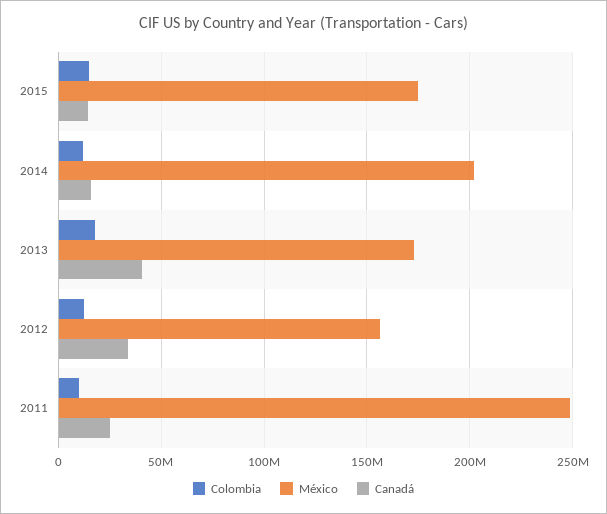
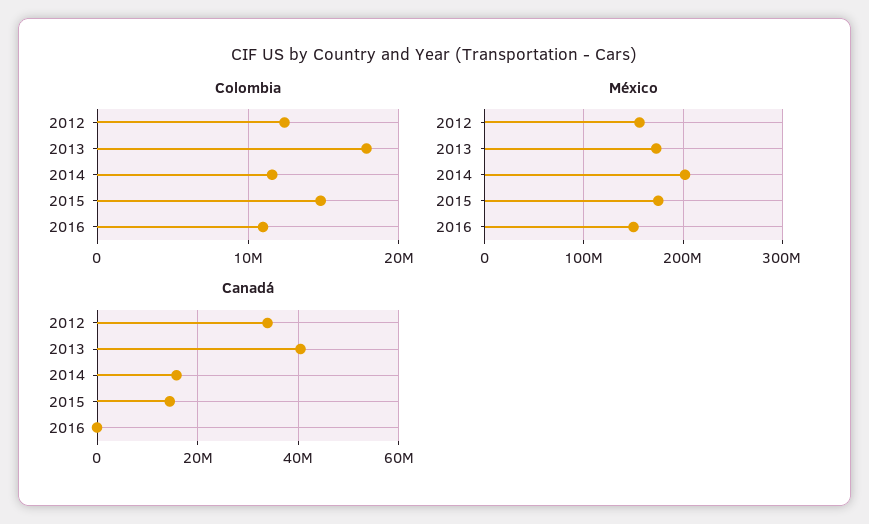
Colombia, 2011: 10000000 -> none
México, 2011: 250000000 -> none
Canadá, 2011: 25000000 -> none
Colombia, 2016: none -> 11000000
México, 2016: none -> 150000000
Canadá, 2016: none -> 0

